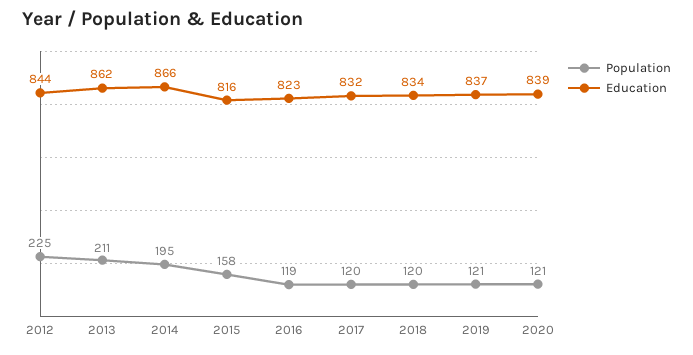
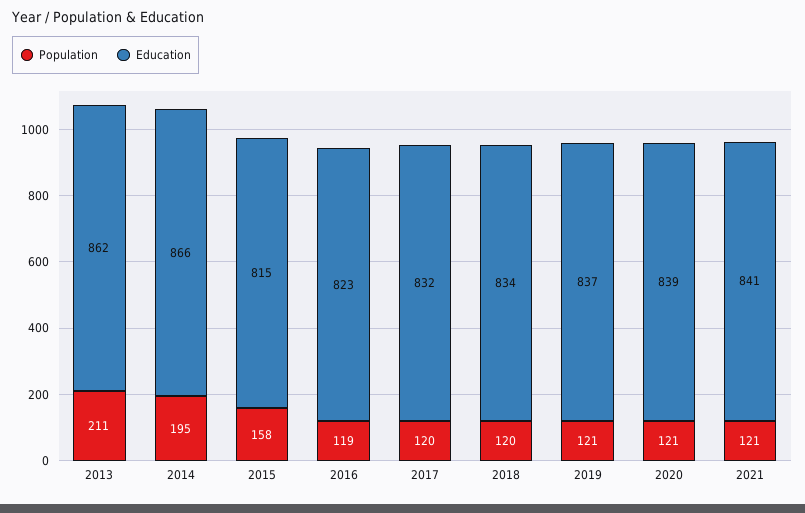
Population, 2012: 225 -> none
Education, 2012: 844 -> none
Education, 2015: 816 -> 815
Population, 2021: none -> 121
Education, 2021: none -> 841

